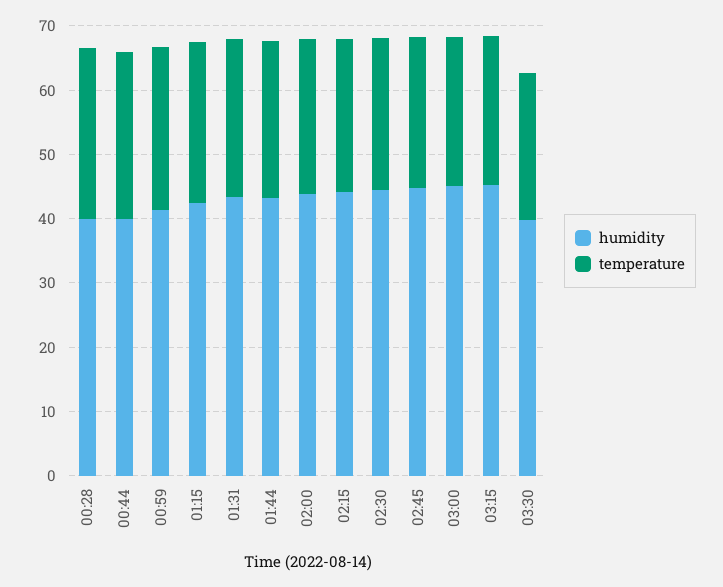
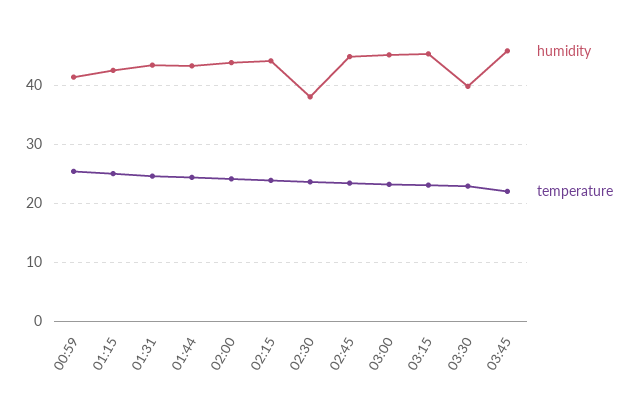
humidity, 00:28: 40 -> none
temperature, 00:28: 26 -> none
humidity, 00:44: 40 -> none
temperature, 00:44: 26 -> none
humidity, 02:30: 44 -> 38
humidity, 03:45: none -> 46
temperature, 03:45: none -> 22

